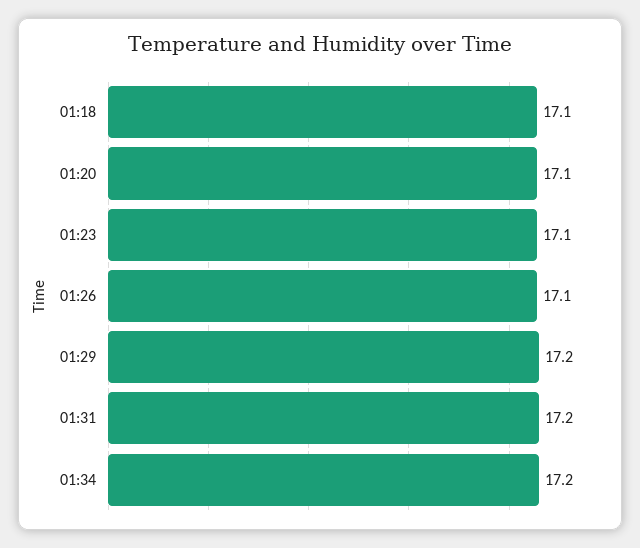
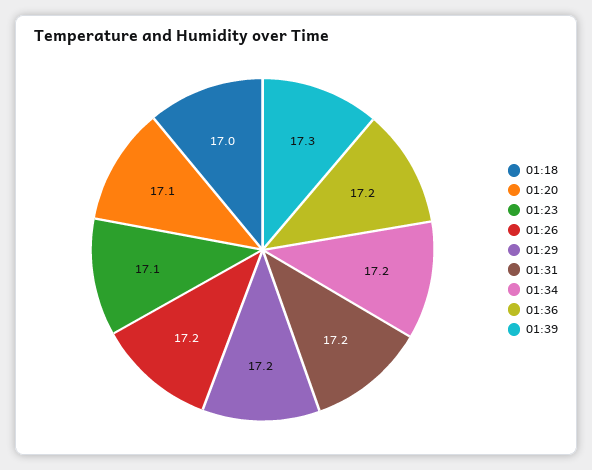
01:18: 17.1 -> 17
01:26: 17.1 -> 17.2
01:36: none -> 17.2
01:39: none -> 17.3

